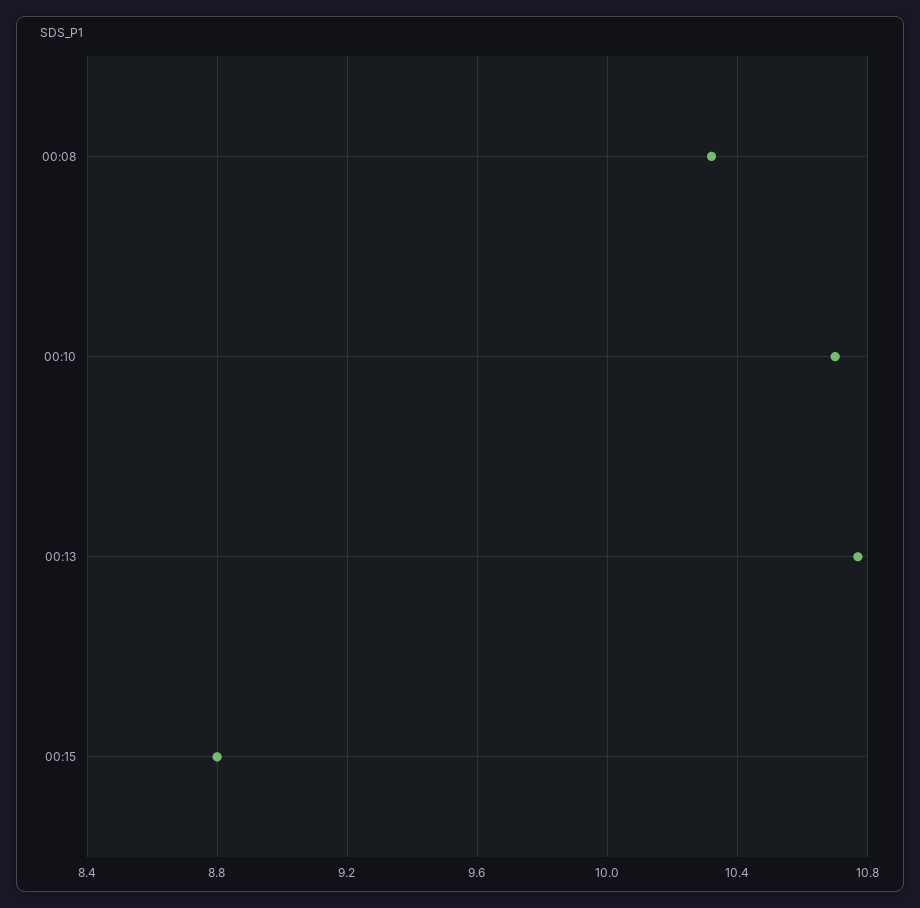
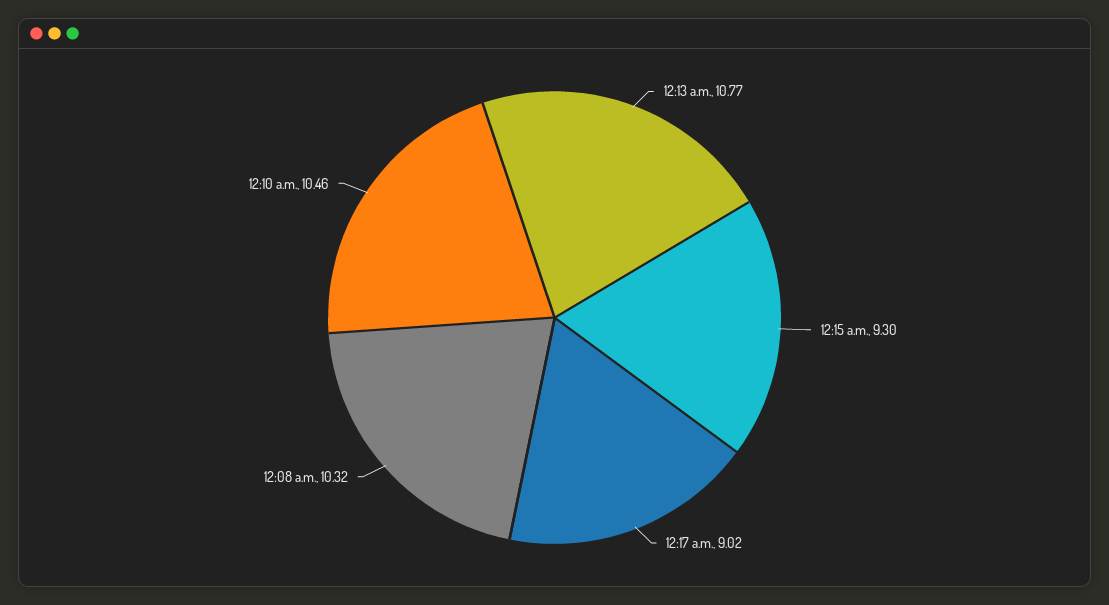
00:10: 10.7 -> 10.46
00:15: 8.8 -> 9.3
12:17 a.m.: none -> 9.02

